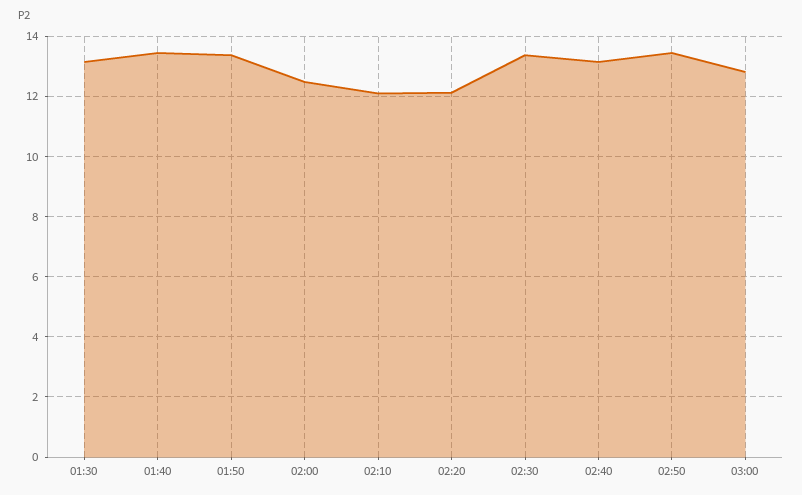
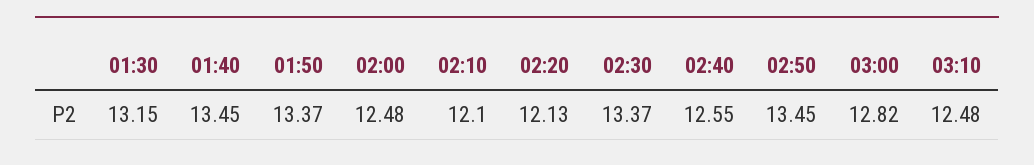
02:40: 13.2 -> 12.55
03:10: none -> 12.48

